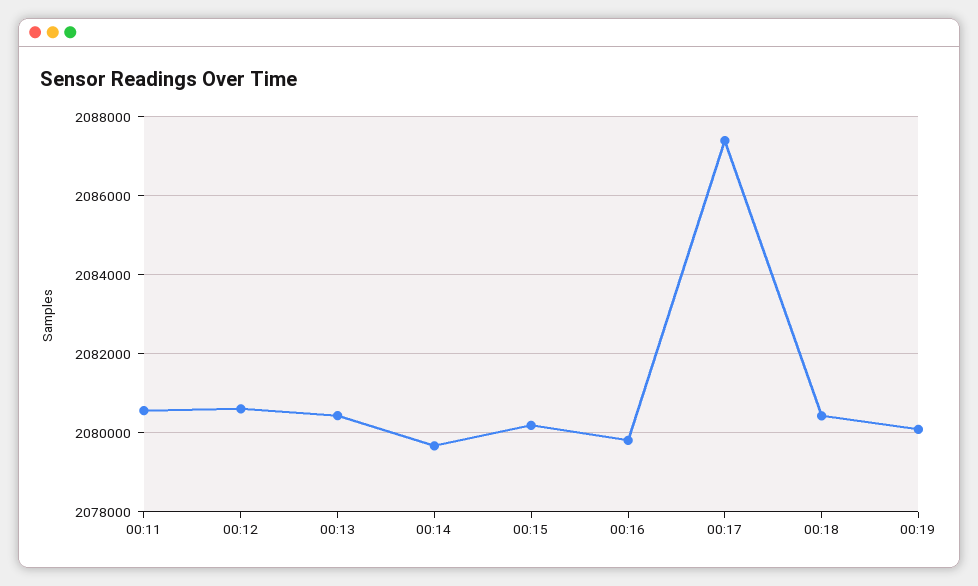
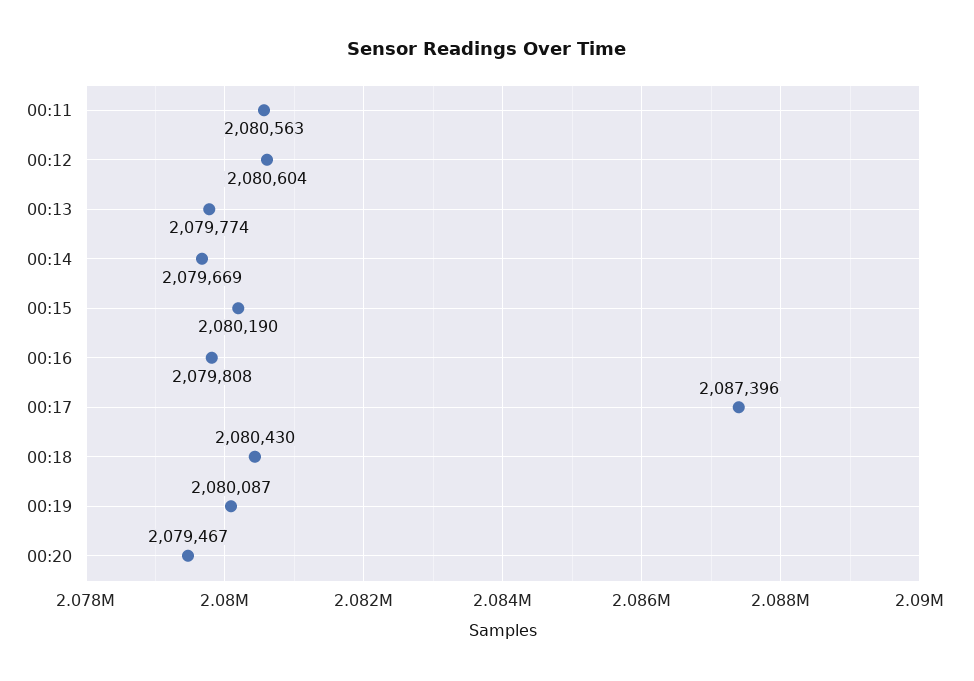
00:13: 2080400 -> 2079774
00:20: none -> 2079467

